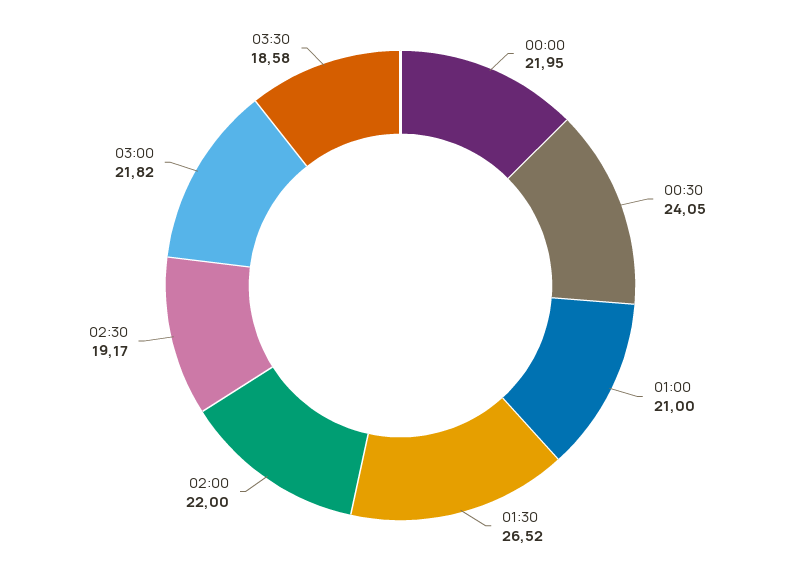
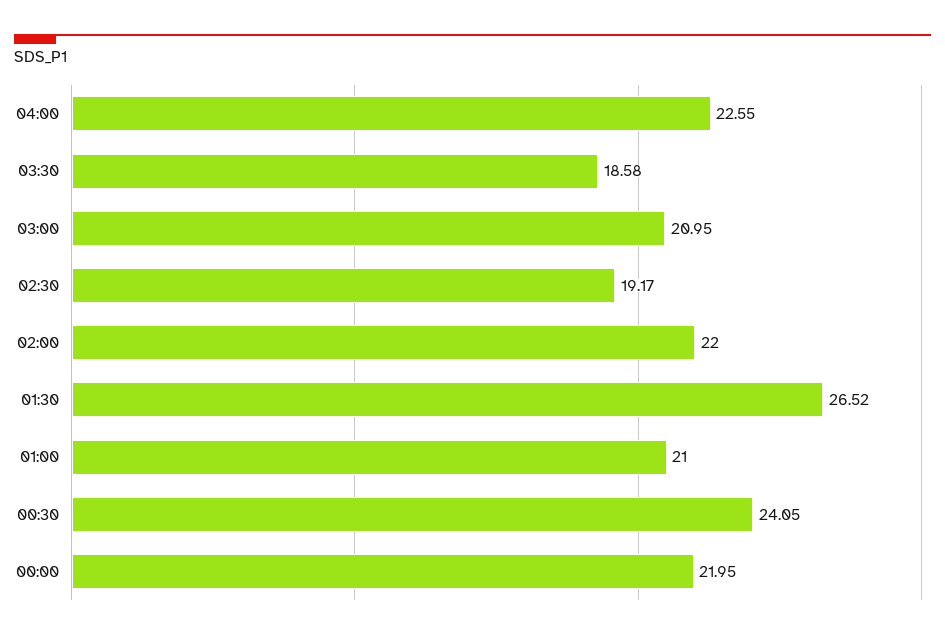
03:00: 21.82 -> 20.95
04:00: none -> 22.55

